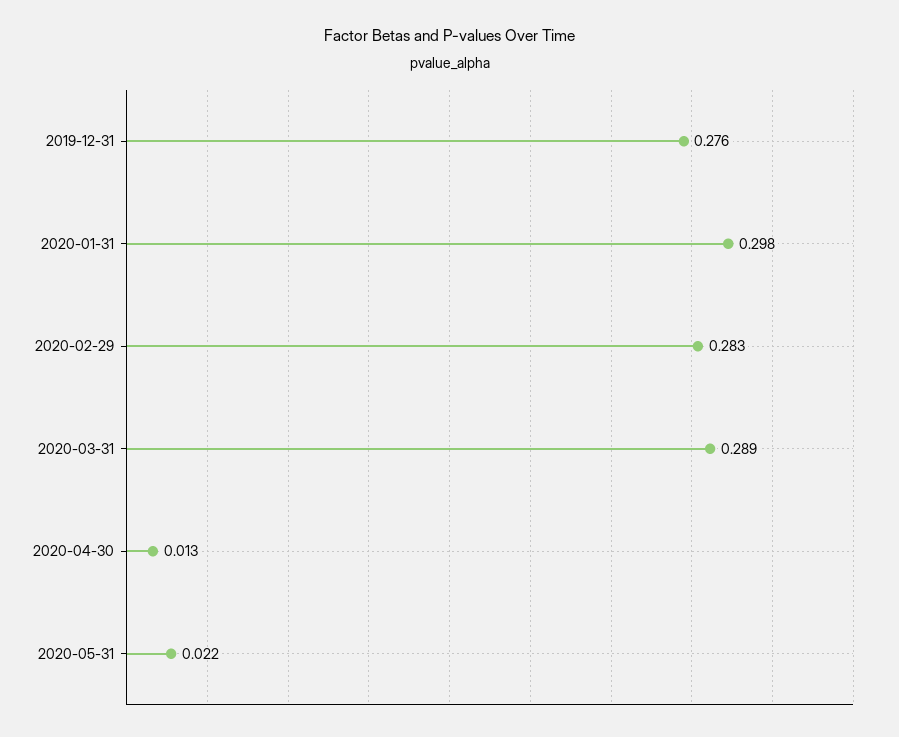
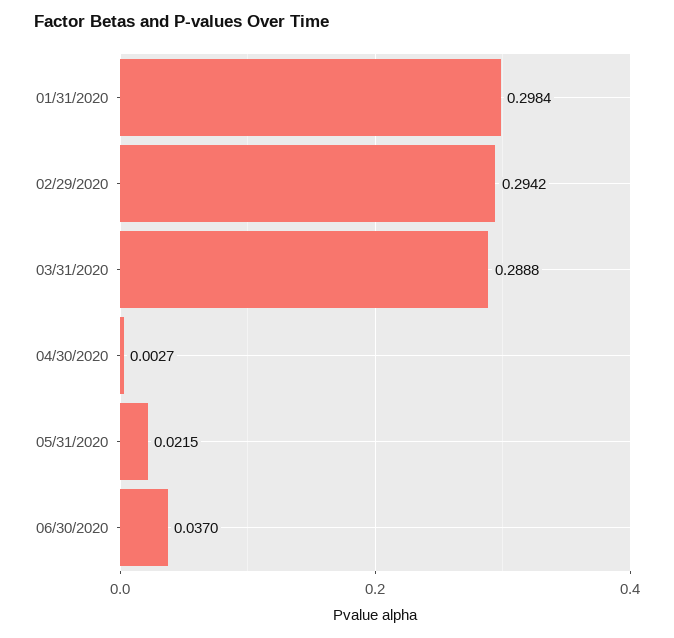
2019-12-31: 0.276 -> none
2020-02-29: 0.283 -> 0.2942
2020-04-30: 0.013 -> 0.0027
06/30/2020: none -> 0.037

